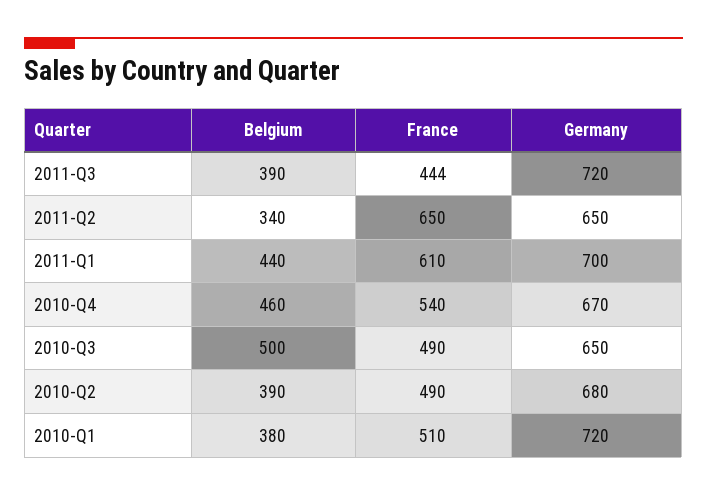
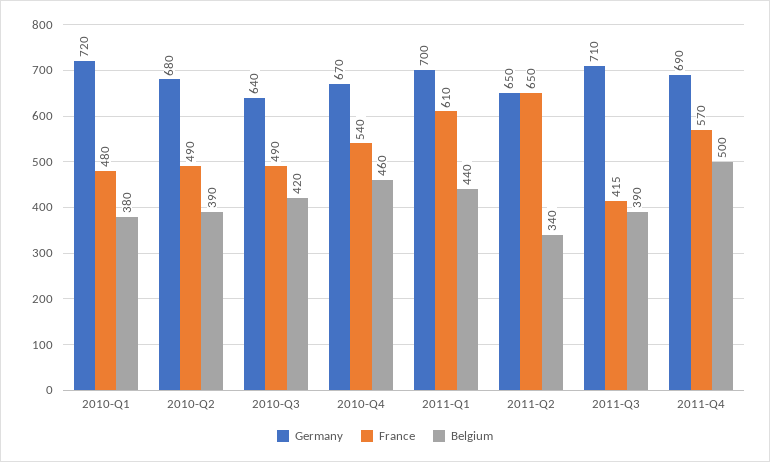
France, 2011-Q3: 444 -> 415
Germany, 2011-Q3: 720 -> 710
Belgium, 2010-Q3: 500 -> 420
Germany, 2010-Q3: 650 -> 640
France, 2010-Q1: 510 -> 480
Germany, 2011-Q4: none -> 690
France, 2011-Q4: none -> 570
Belgium, 2011-Q4: none -> 500

